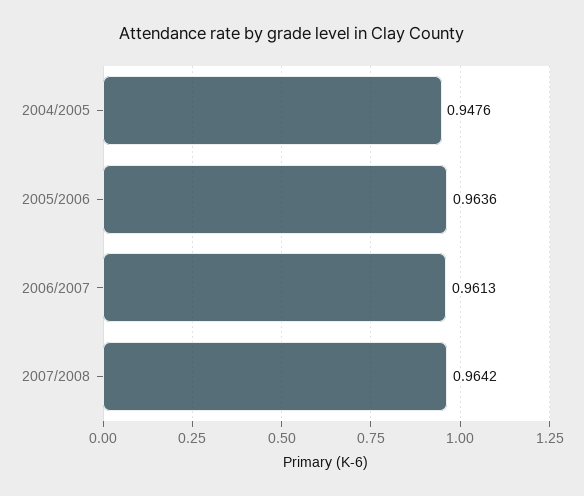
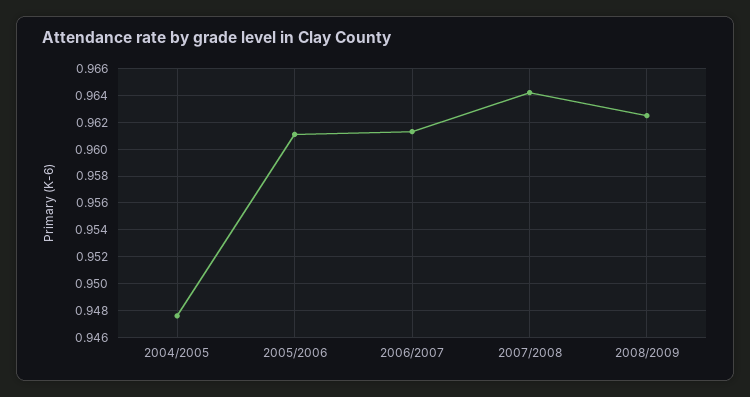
2005/2006: 0.9636 -> 0.961
2008/2009: none -> 0.9625

